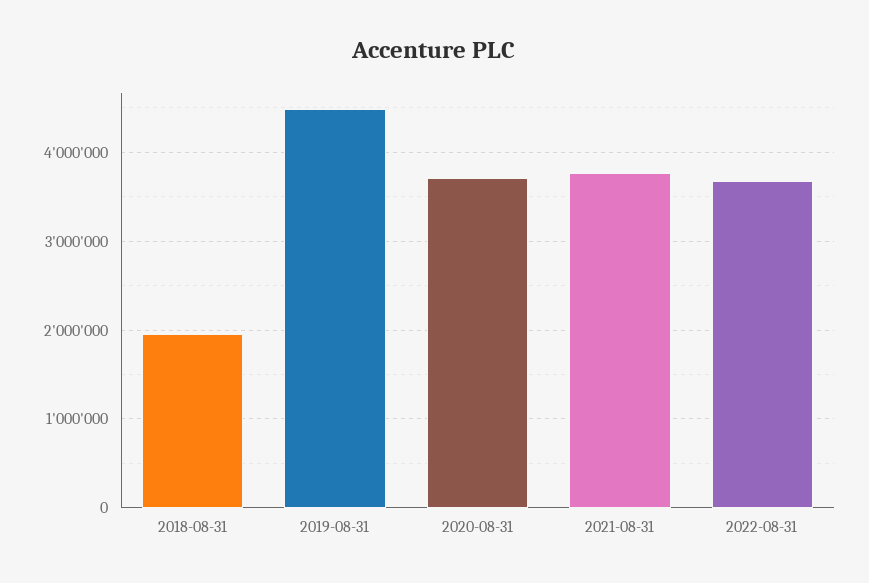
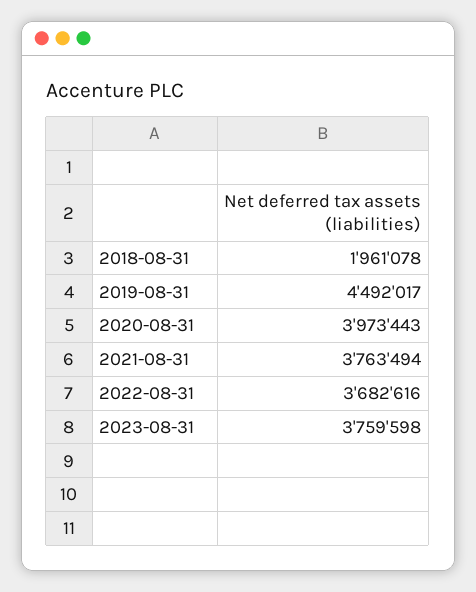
2020-08-31: 3700000 -> 3973443
2023-08-31: none -> 3759598

